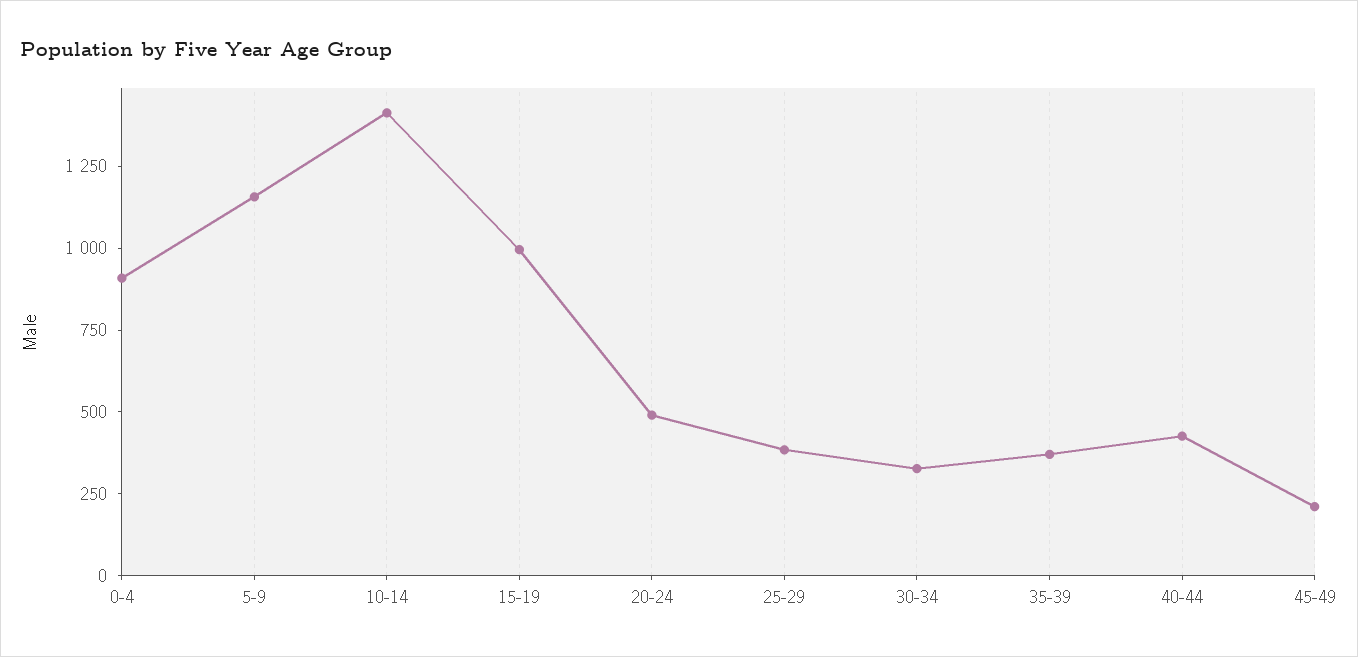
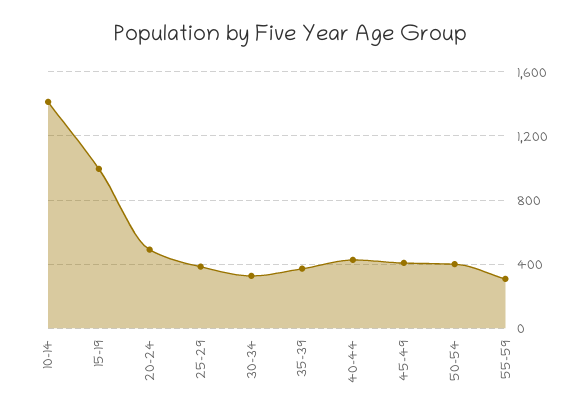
0-4: 900 -> none
5-9: 1150 -> none
45-49: 200 -> 400
50-54: none -> 400
55-59: none -> 300

